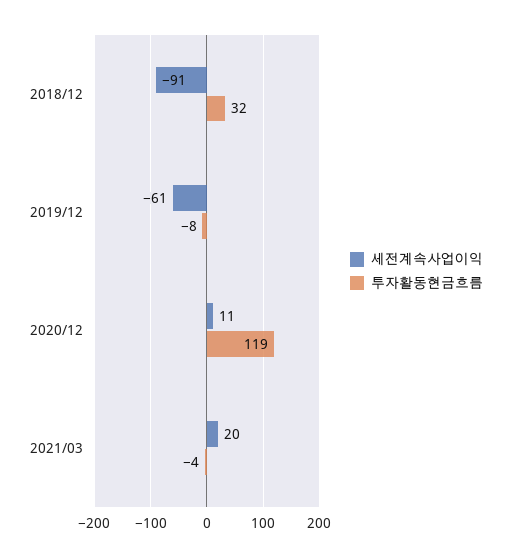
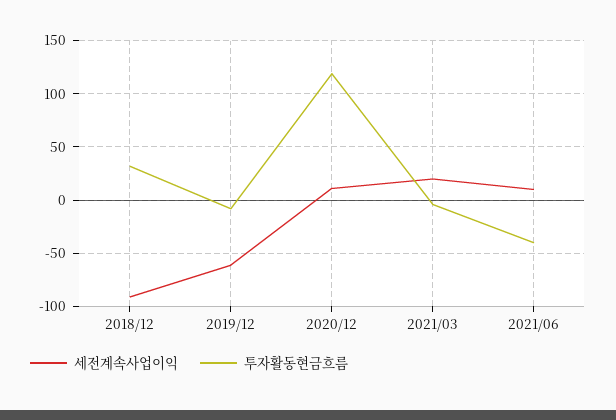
세전계속사업이익, 2021/06: none -> 10
투자활동현금흐름, 2021/06: none -> -40

